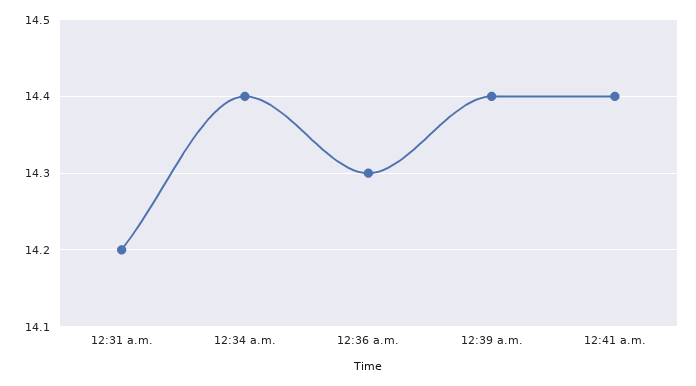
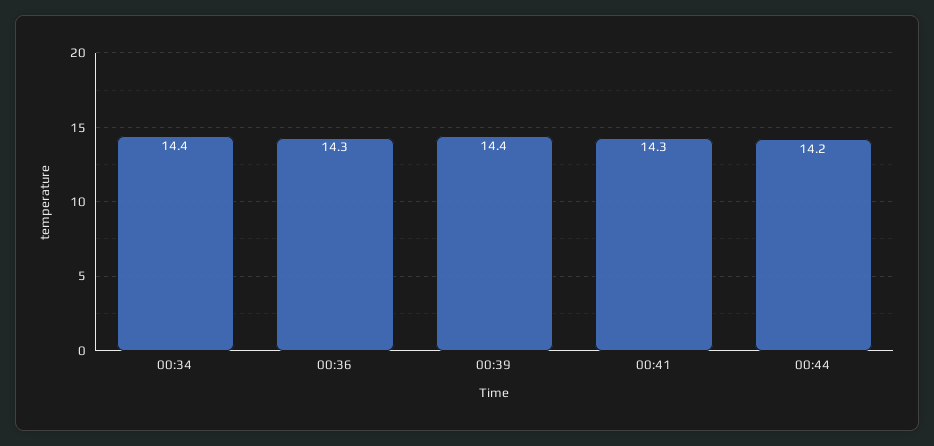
12:31 a.m.: 14.2 -> none
12:41 a.m.: 14.4 -> 14.3
00:44: none -> 14.2

